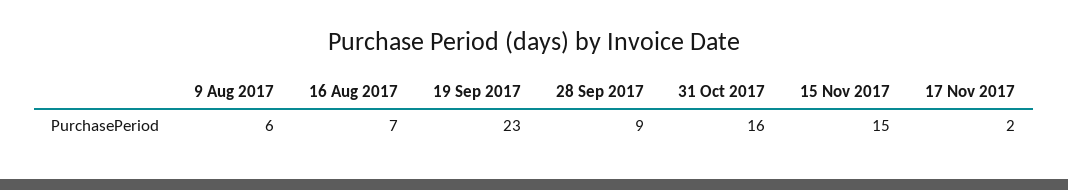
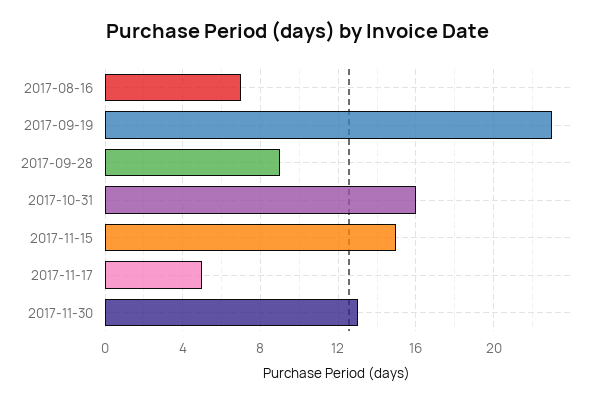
9 Aug 2017: 6 -> none
17 Nov 2017: 2 -> 5
2017-11-30: none -> 13

